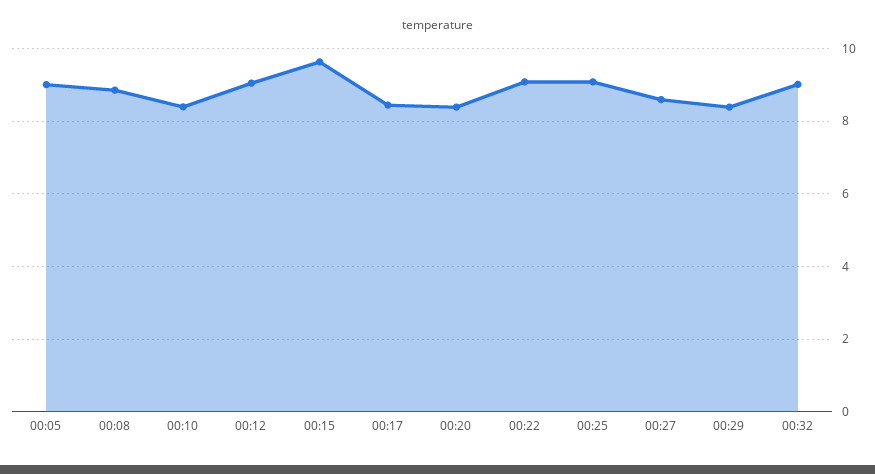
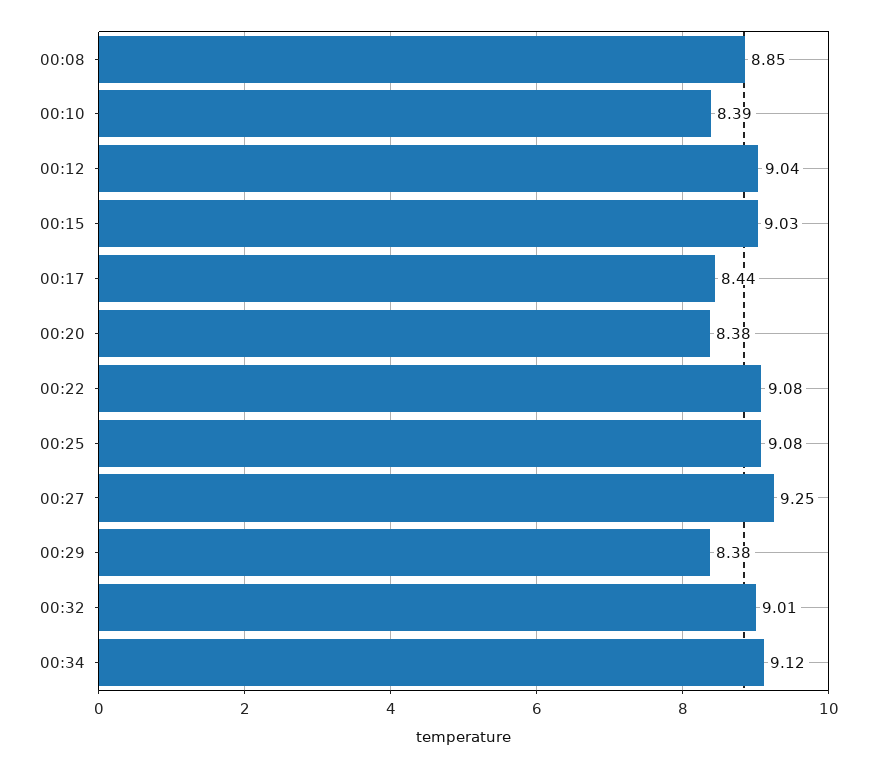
00:05: 9 -> none
00:15: 9.6 -> 9.03
00:27: 8.6 -> 9.25
00:34: none -> 9.12

